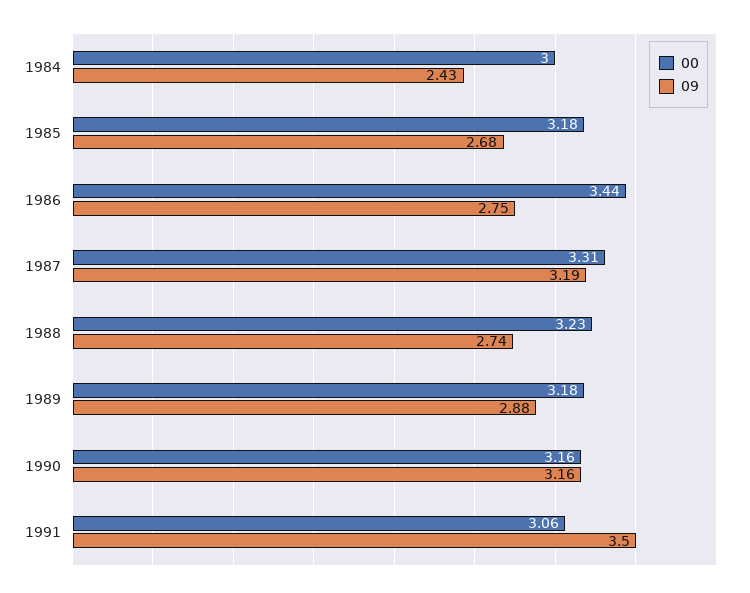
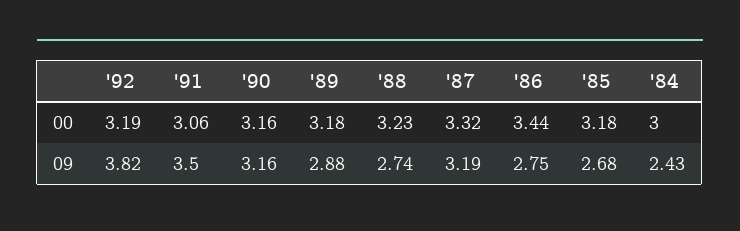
00, 1987: 3.31 -> 3.32
00, '92: none -> 3.19
09, '92: none -> 3.82

